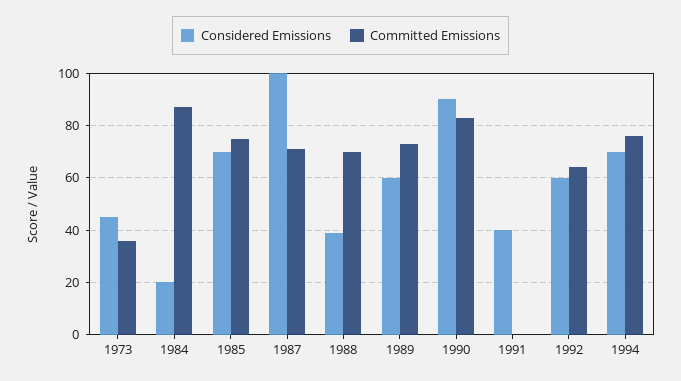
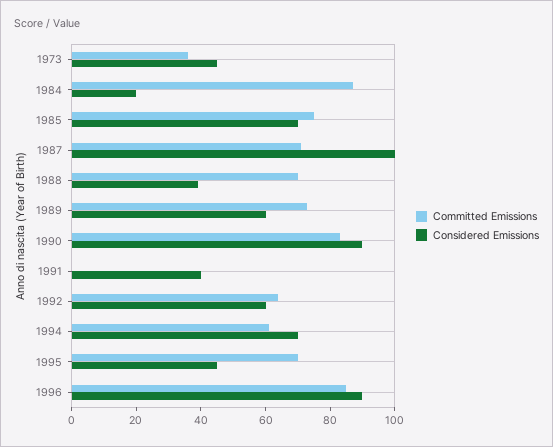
Committed Emissions, 1994: 75 -> 60
Committed Emissions, 1995: none -> 70
Considered Emissions, 1995: none -> 45
Committed Emissions, 1996: none -> 85
Considered Emissions, 1996: none -> 90

